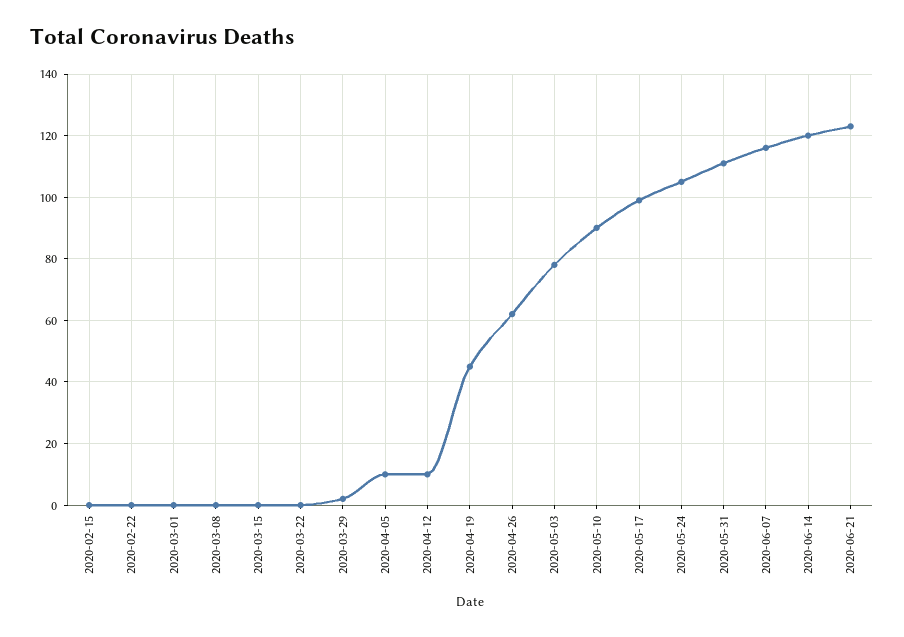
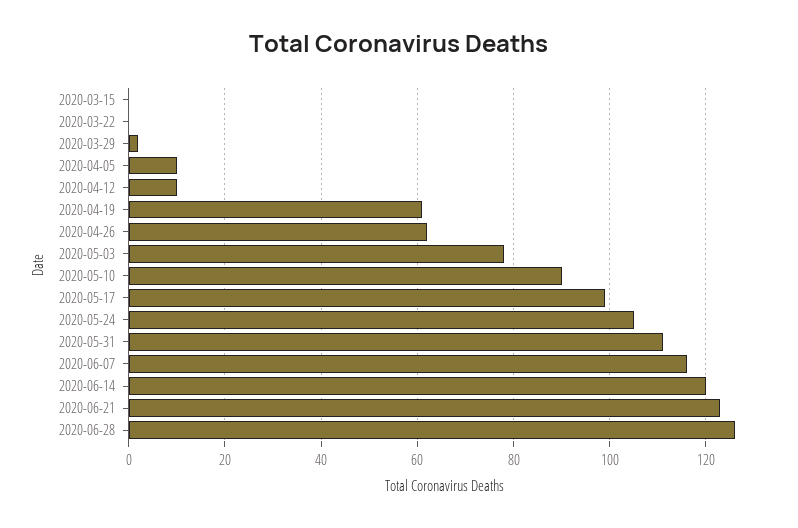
2020-02-15: 0 -> none
2020-02-22: 0 -> none
2020-03-01: 0 -> none
2020-03-08: 0 -> none
2020-04-19: 45 -> 60
2020-06-28: none -> 125

